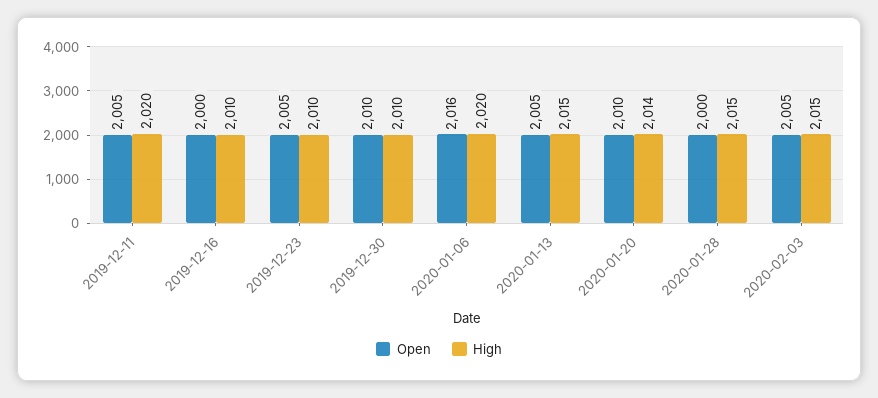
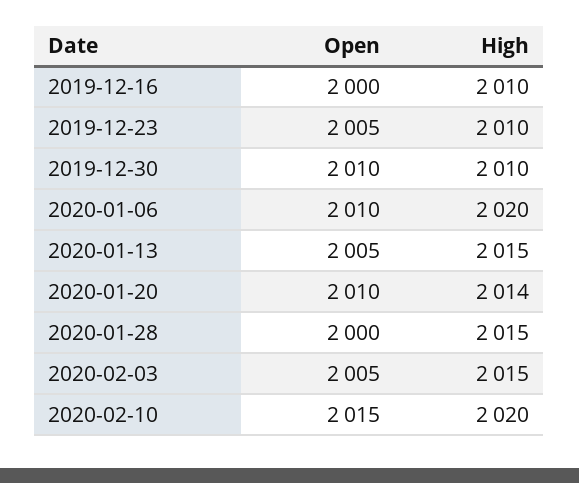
Open, 2019-12-11: 2005 -> none
High, 2019-12-11: 2020 -> none
Open, 2020-01-06: 2016 -> 2010
Open, 2020-02-10: none -> 2015
High, 2020-02-10: none -> 2020

